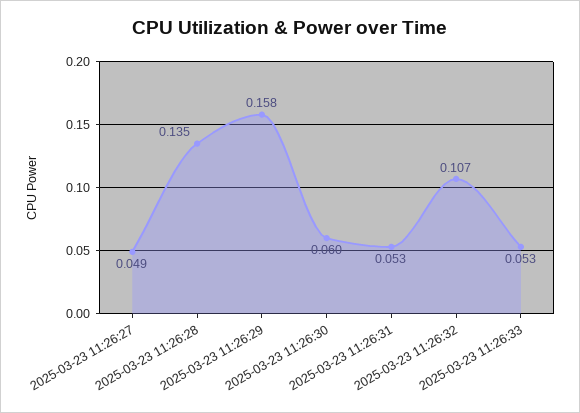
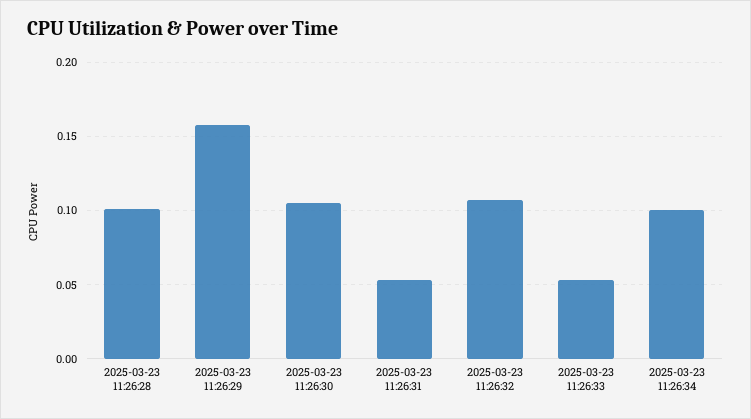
2025-03-23 11:26:27: 0.049 -> none
2025-03-23 11:26:28: 0.135 -> 0.1
2025-03-23 11:26:30: 0.06 -> 0.105
2025-03-23 11:26:34: none -> 0.1

